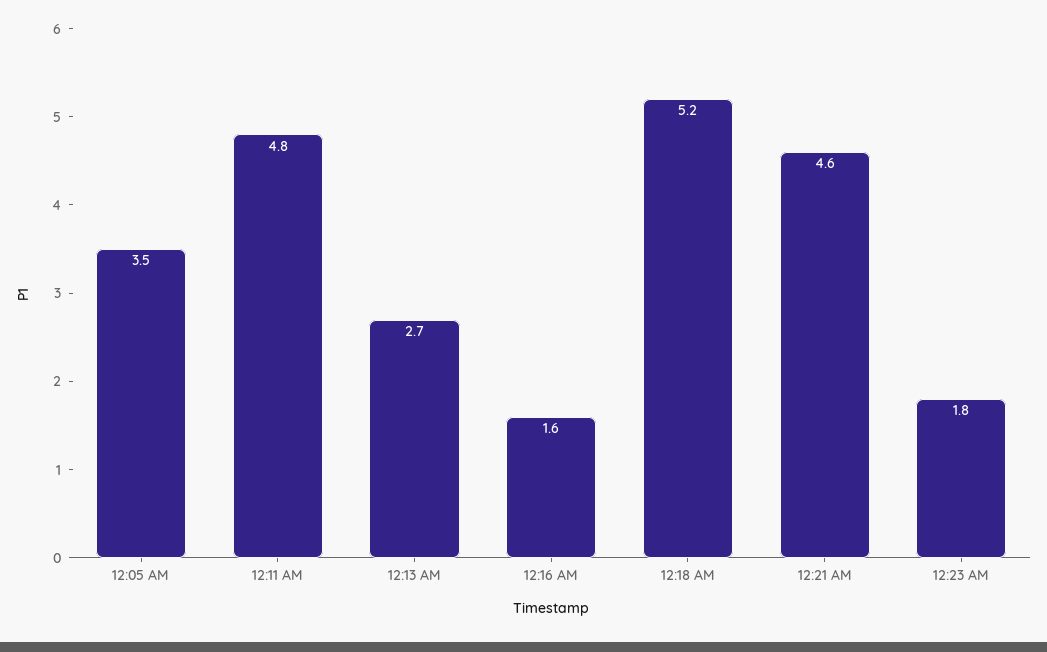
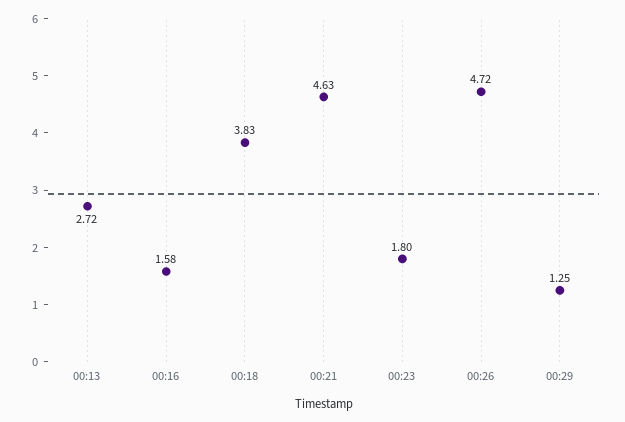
12:05 AM: 3.5 -> none
12:11 AM: 4.8 -> none
12:18 AM: 5.2 -> 3.83
00:26: none -> 4.72
00:29: none -> 1.25

